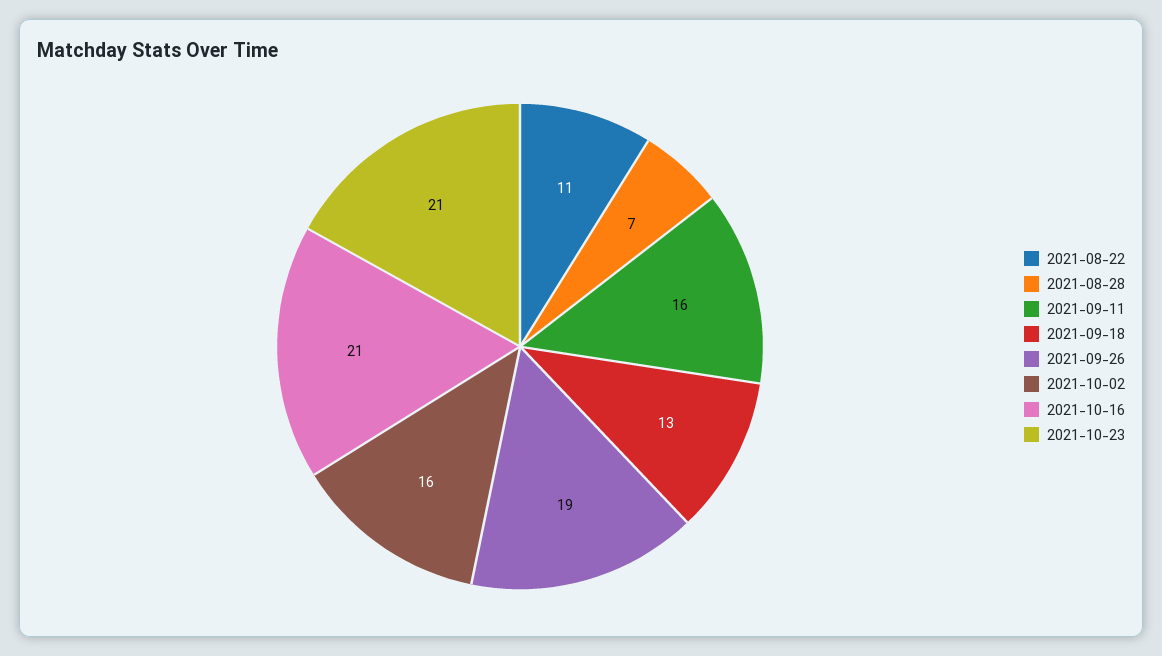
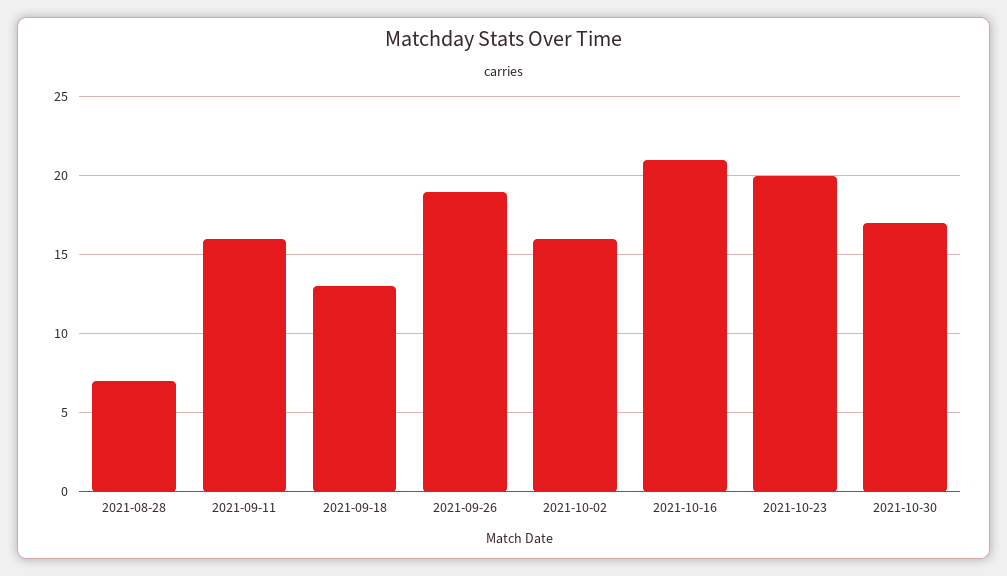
2021-08-22: 11 -> none
2021-10-23: 21 -> 20
2021-10-30: none -> 17

